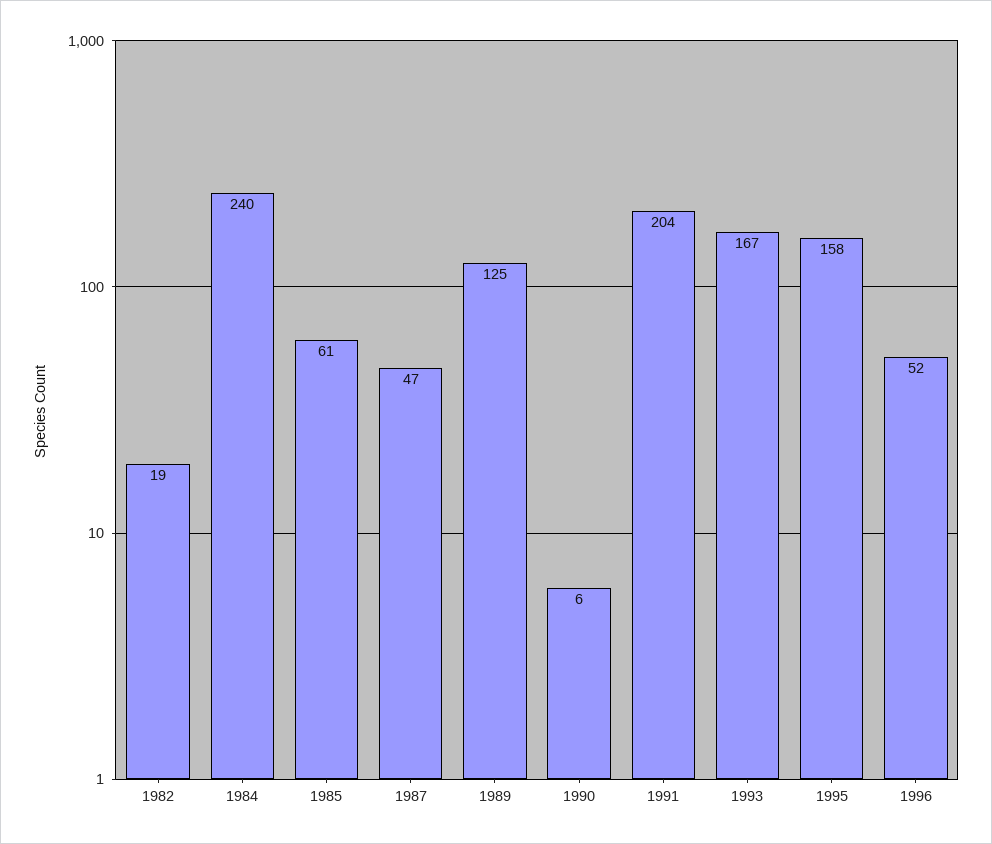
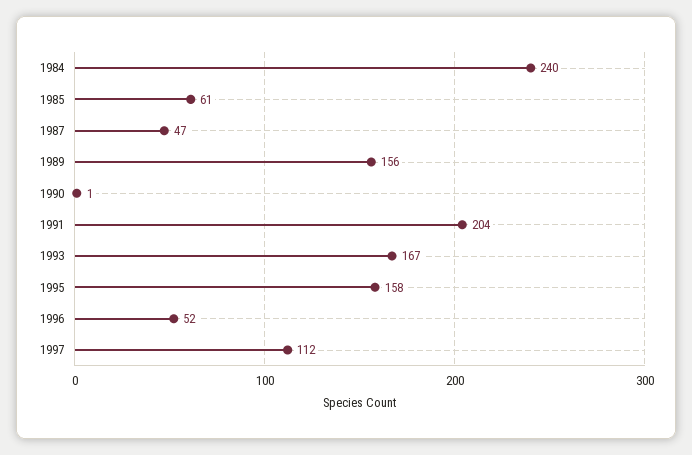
1982: 19 -> none
1989: 125 -> 156
1990: 6 -> 1
1997: none -> 112

